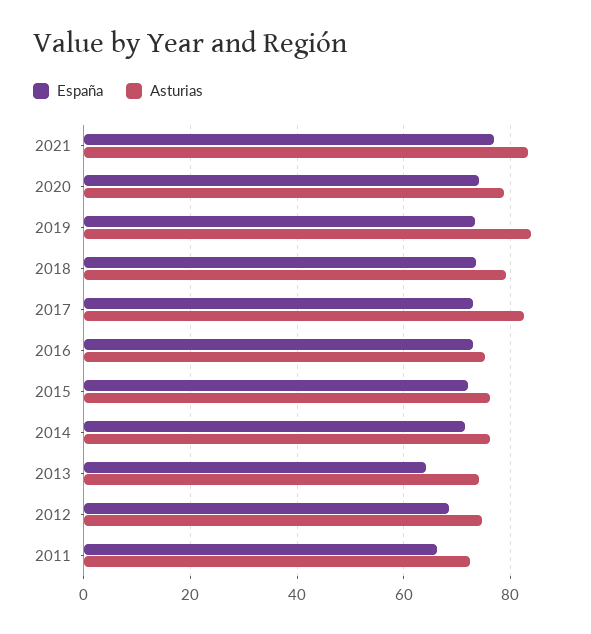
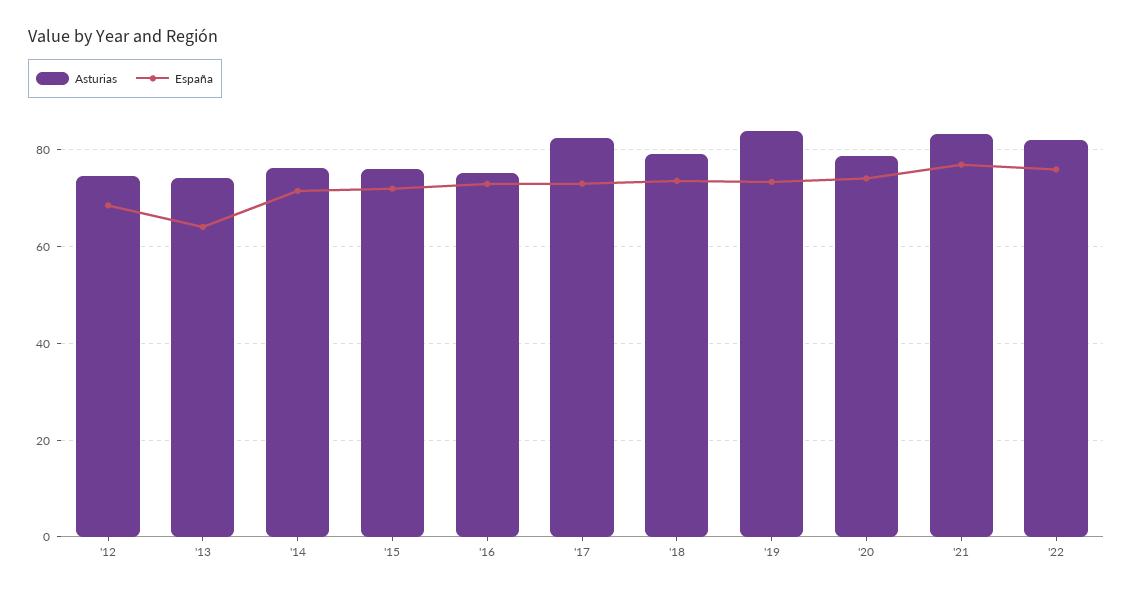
España, 2011: 66 -> none
Asturias, 2011: 72 -> none
Asturias, '22: none -> 82
España, '22: none -> 76

